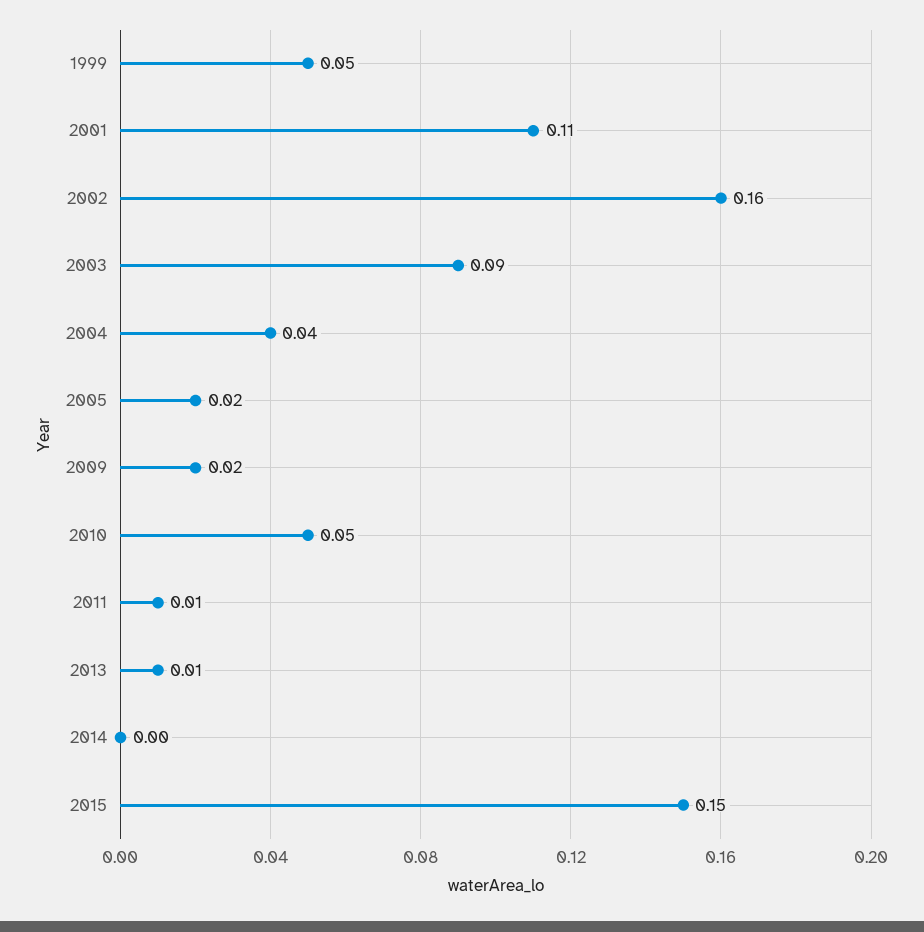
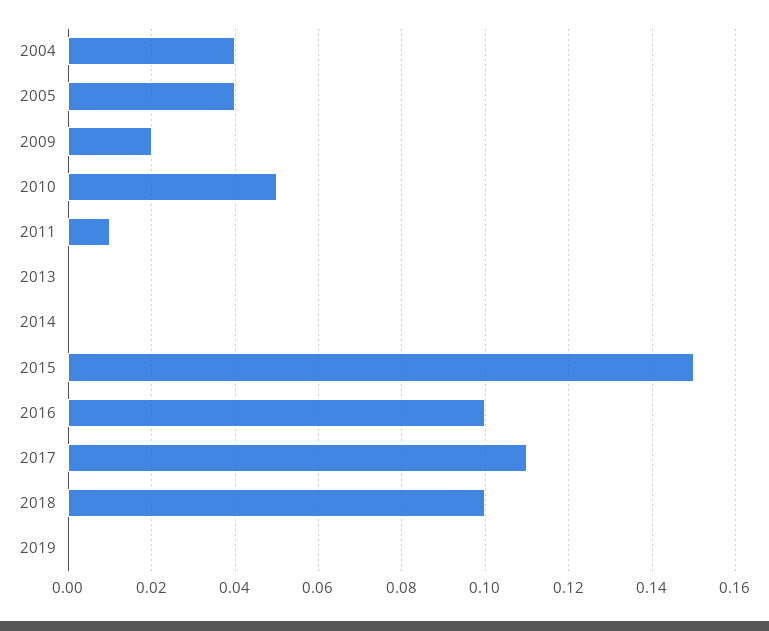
1999: 0.05 -> none
2001: 0.11 -> none
2002: 0.16 -> none
2003: 0.09 -> none
2005: 0.02 -> 0.04
2013: 0.01 -> 0
2016: none -> 0.1
2017: none -> 0.11
2018: none -> 0.1
2019: none -> 0

